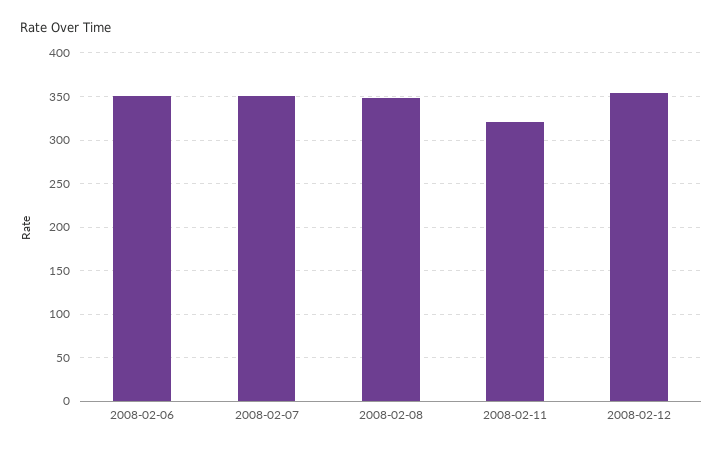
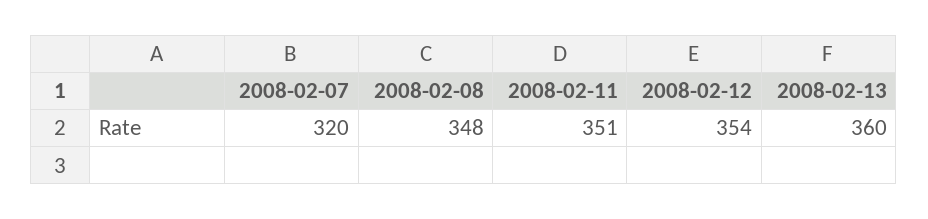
2008-02-06: 350 -> none
2008-02-07: 350 -> 320
2008-02-11: 320 -> 351
2008-02-13: none -> 360

